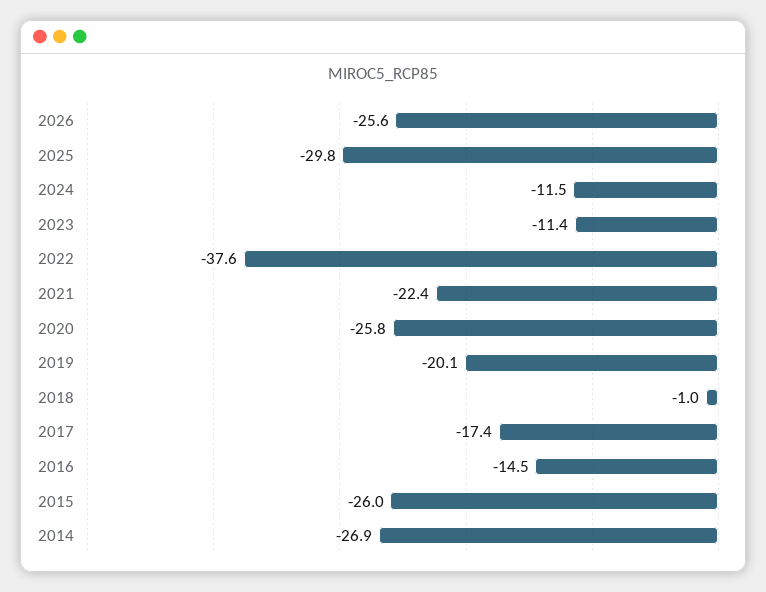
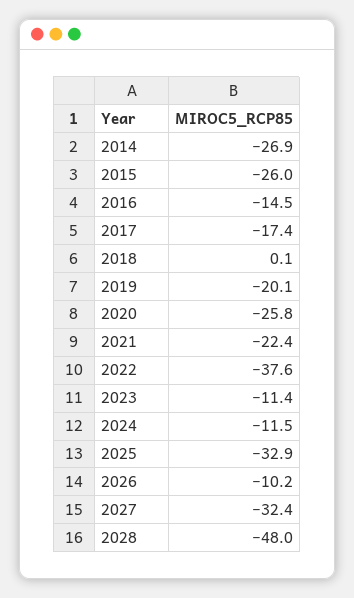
2026: -25.6 -> -10.2
2025: -29.8 -> -32.9
2018: -1 -> 0.1
2027: none -> -32.4
2028: none -> -48

